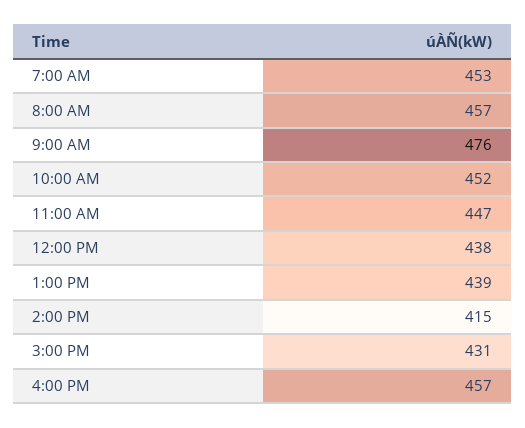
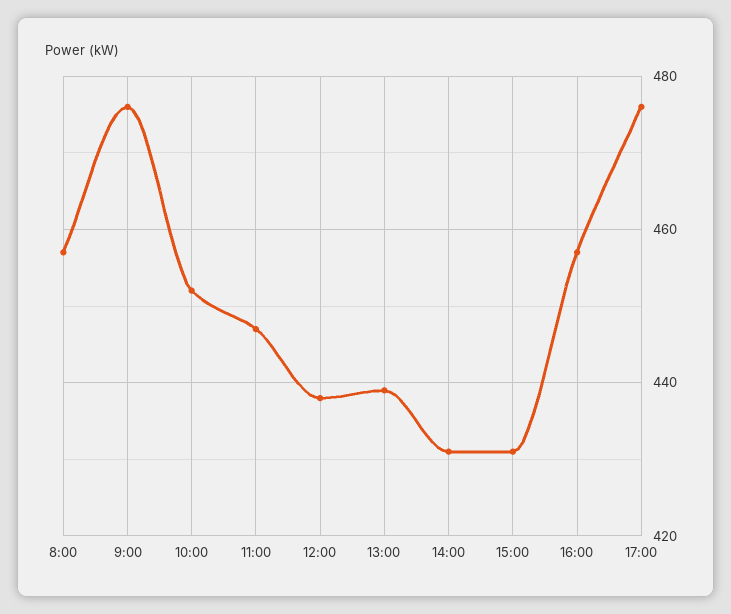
7:00 AM: 453 -> none
2:00 PM: 415 -> 430
17:00: none -> 475

